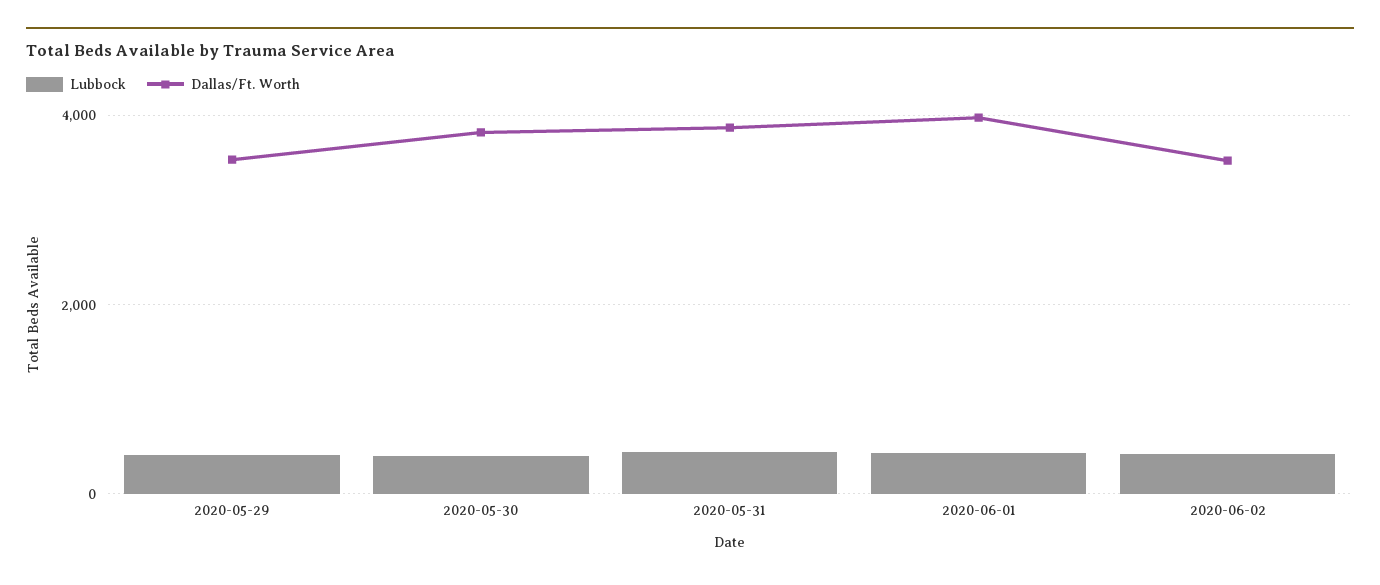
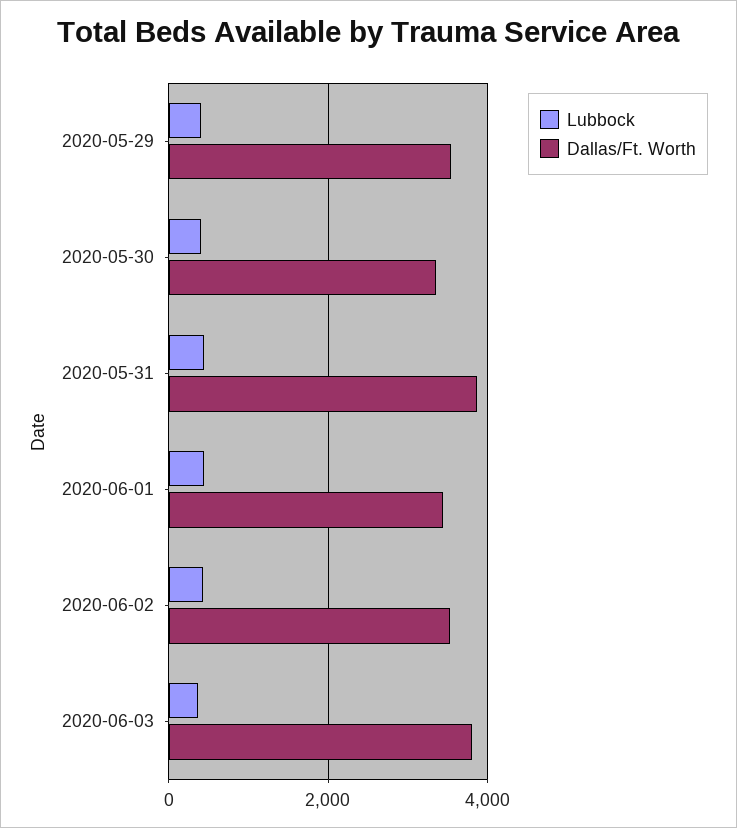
Dallas/Ft. Worth, 2020-05-30: 3800 -> 3400
Dallas/Ft. Worth, 2020-06-01: 4000 -> 3400
Lubbock, 2020-06-03: none -> 400
Dallas/Ft. Worth, 2020-06-03: none -> 3800

